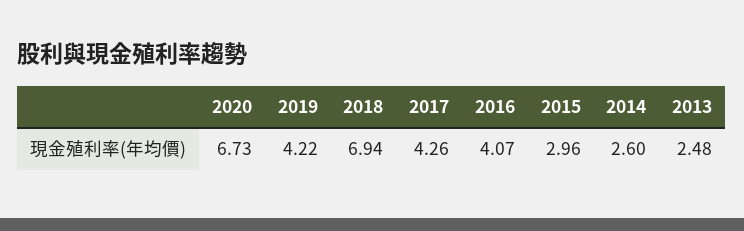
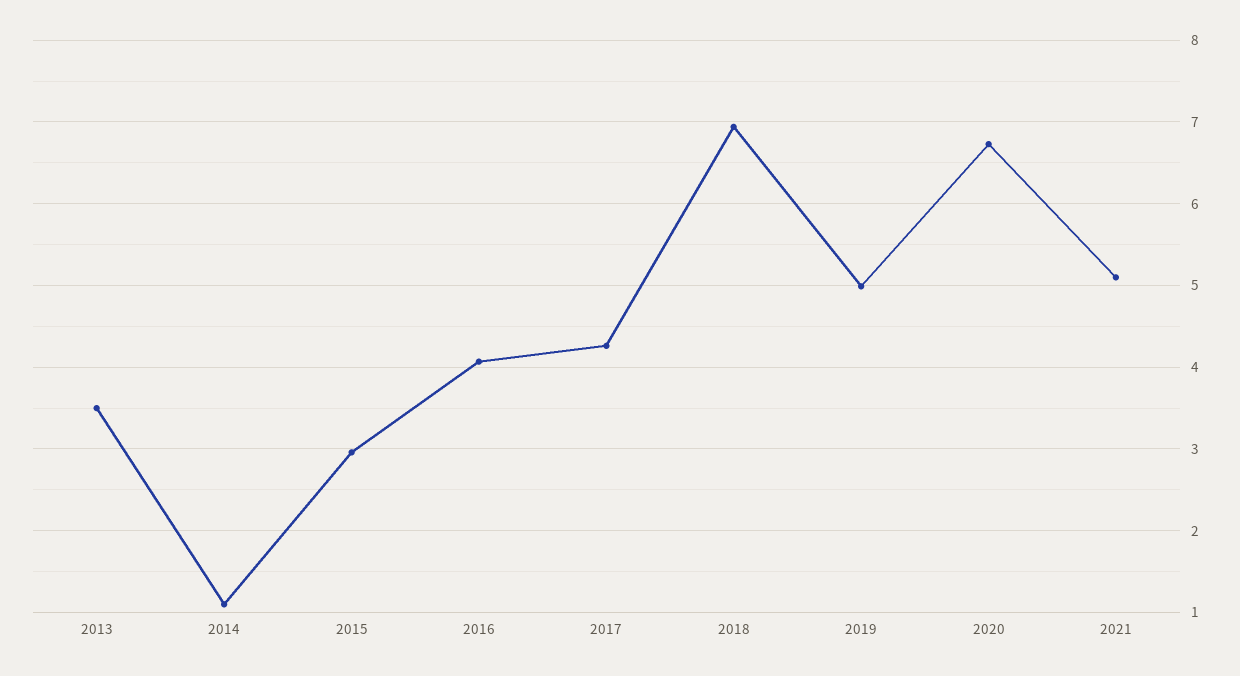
2019: 4.22 -> 5
2014: 2.6 -> 1.1
2013: 2.48 -> 3.5
2021: none -> 5.1

